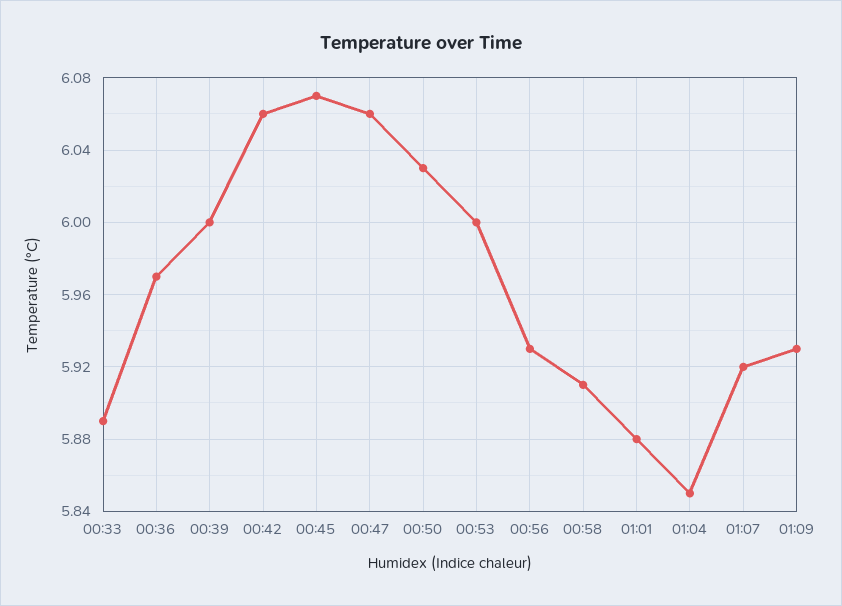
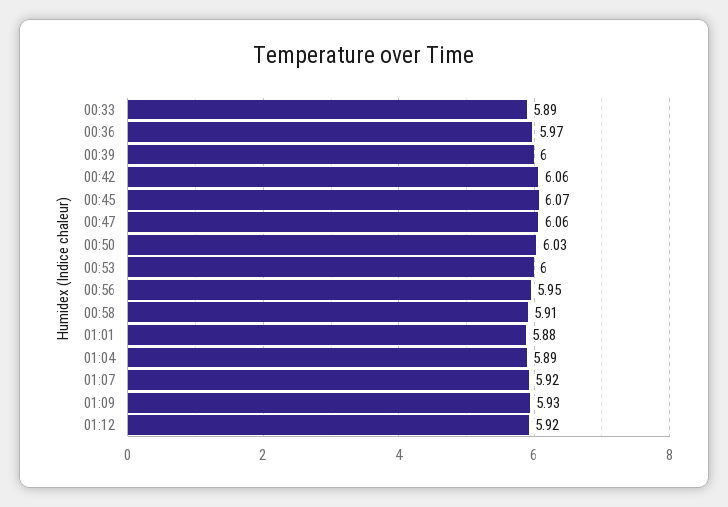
00:56: 5.93 -> 5.95
01:04: 5.85 -> 5.89
01:12: none -> 5.92

